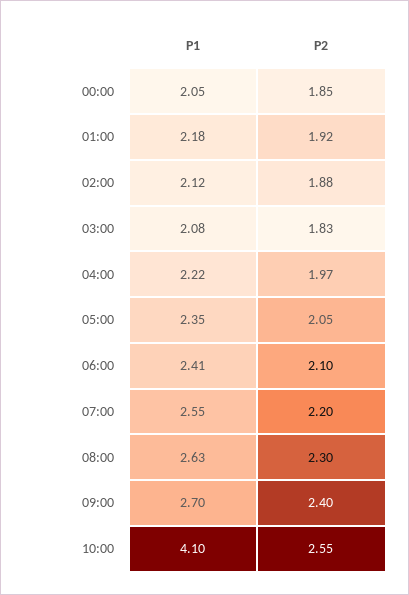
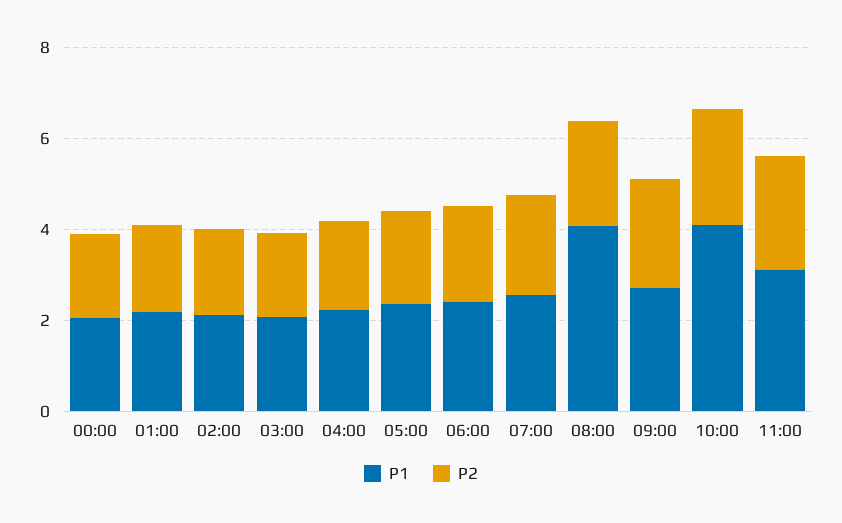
P1, 08:00: 2.63 -> 4
P1, 11:00: none -> 3
P2, 11:00: none -> 2.5

